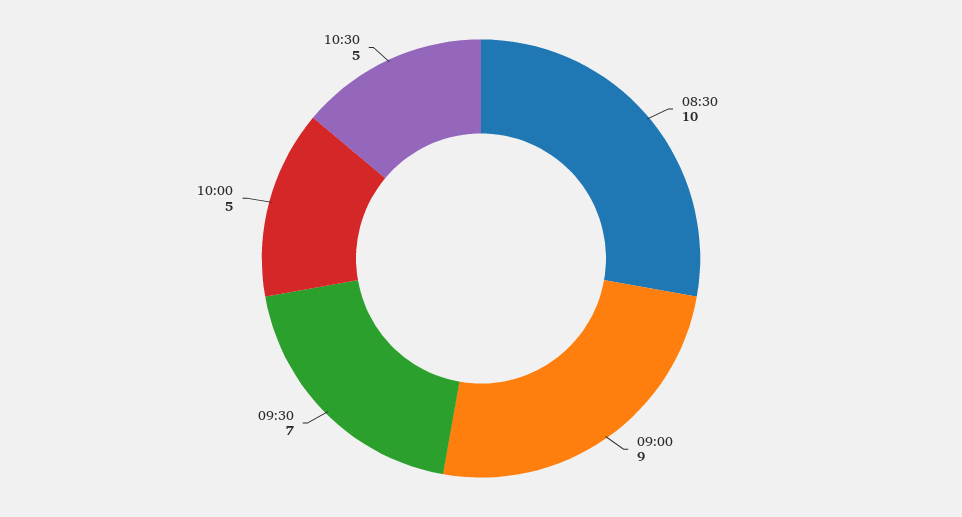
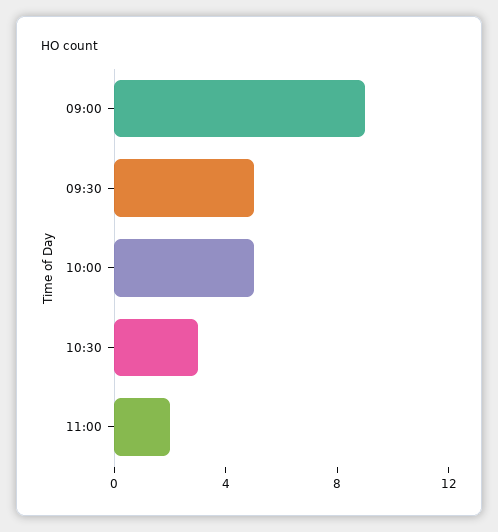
08:30: 10 -> none
09:30: 7 -> 5
10:30: 5 -> 3
11:00: none -> 2

